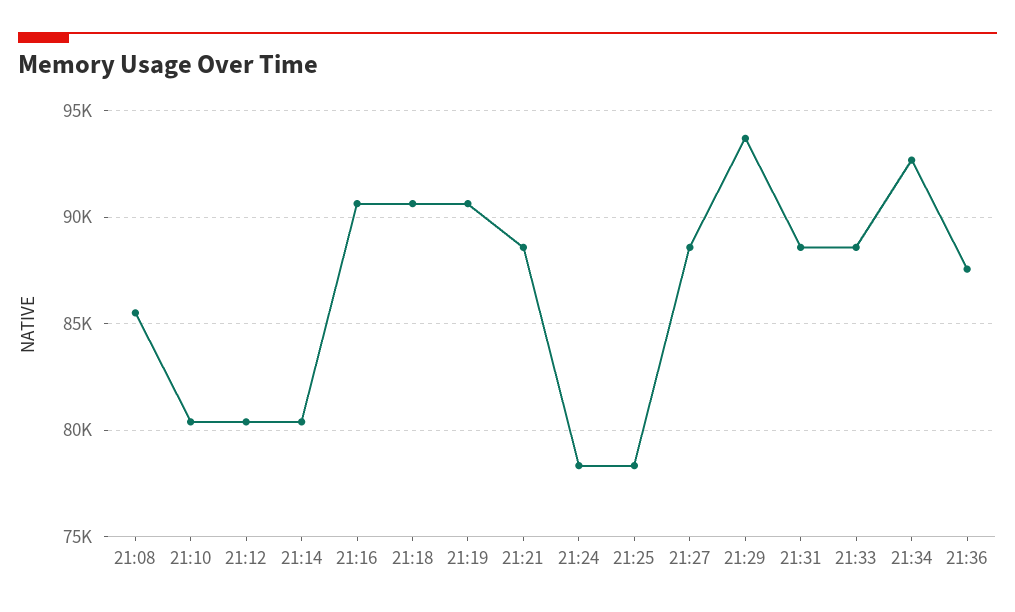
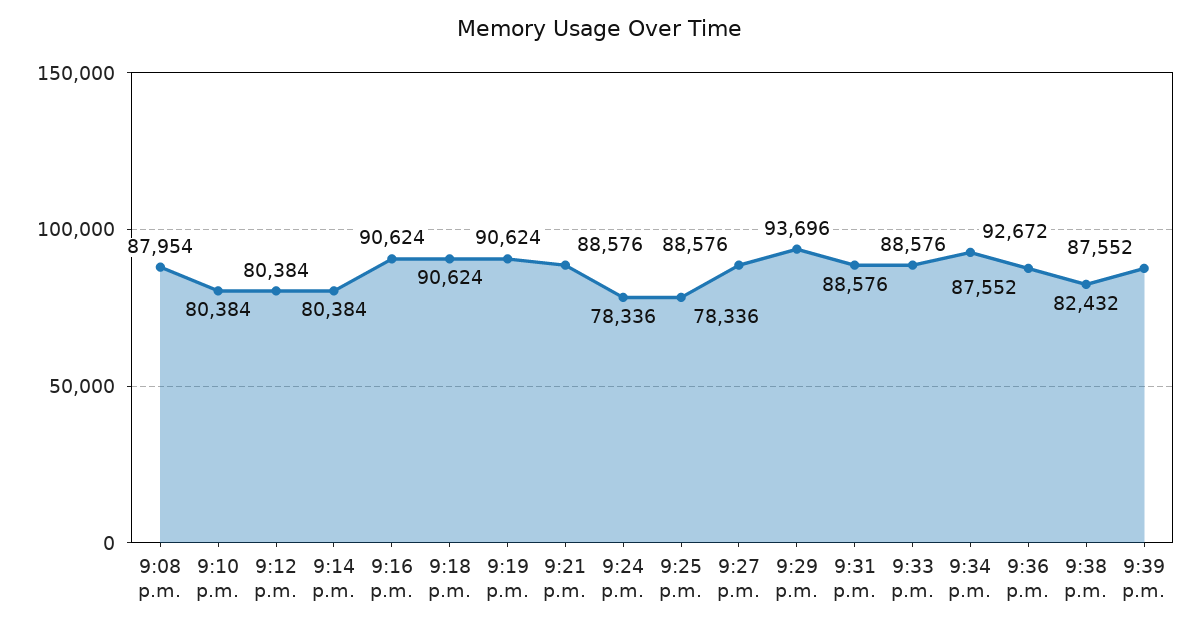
21:08: 85500 -> 87954
9:38 p.m.: none -> 82432
9:39 p.m.: none -> 87552

